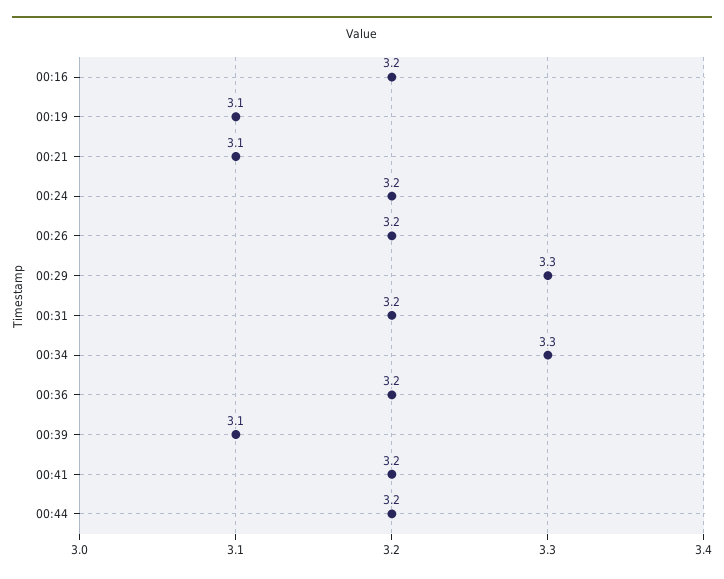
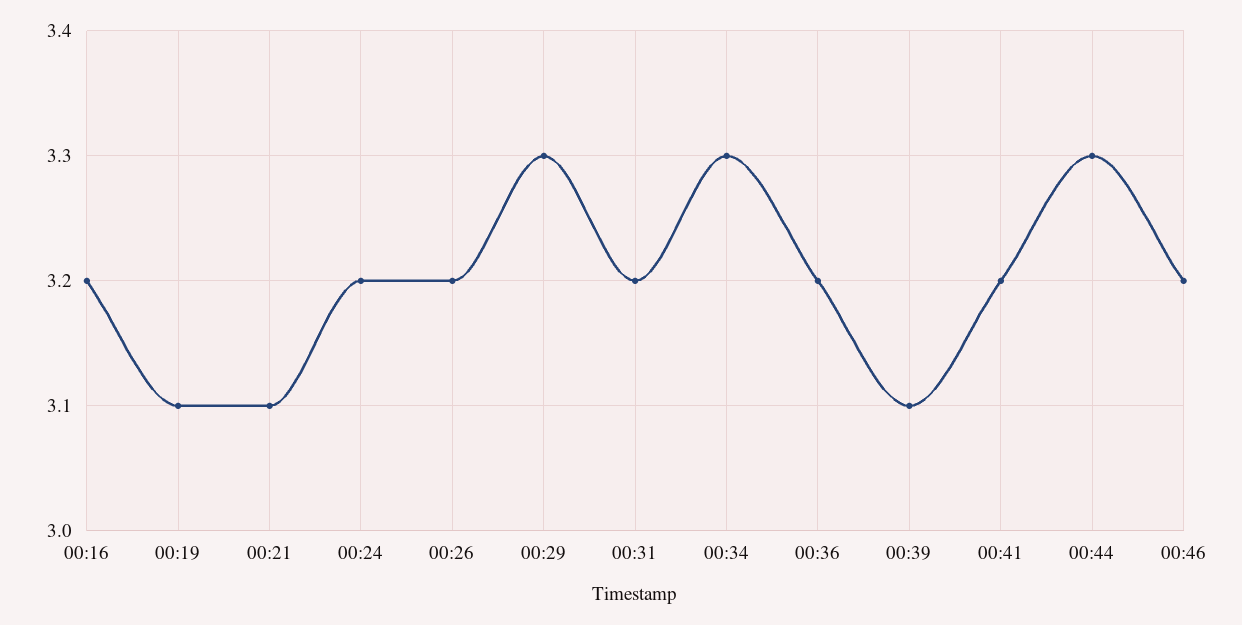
00:44: 3.2 -> 3.3
00:46: none -> 3.2

